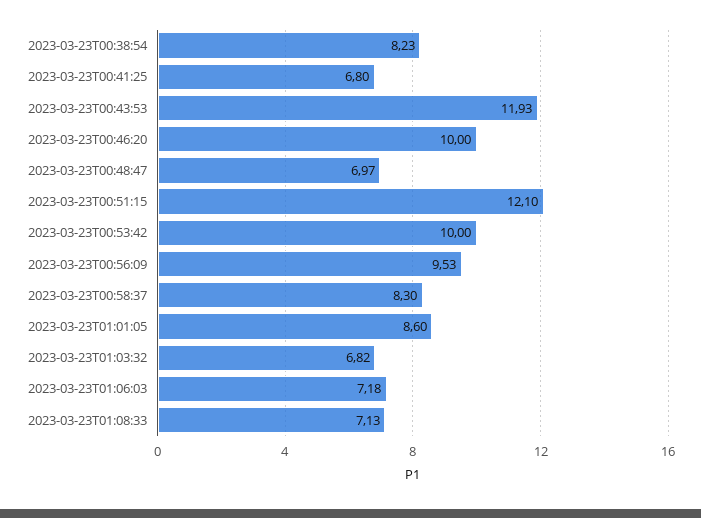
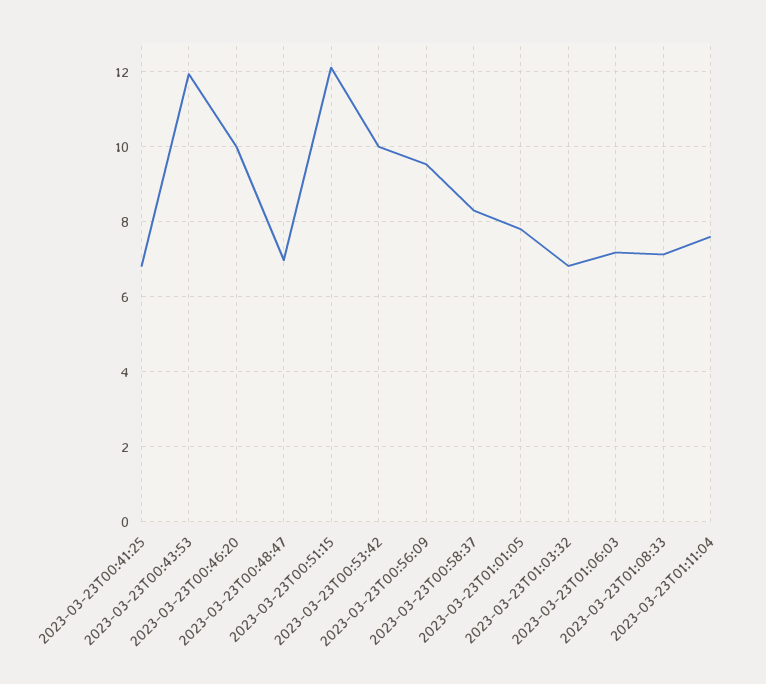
2023-03-23T00:38:54: 8.23 -> none
2023-03-23T01:01:05: 8.6 -> 7.8
2023-03-23T01:11:04: none -> 7.6

